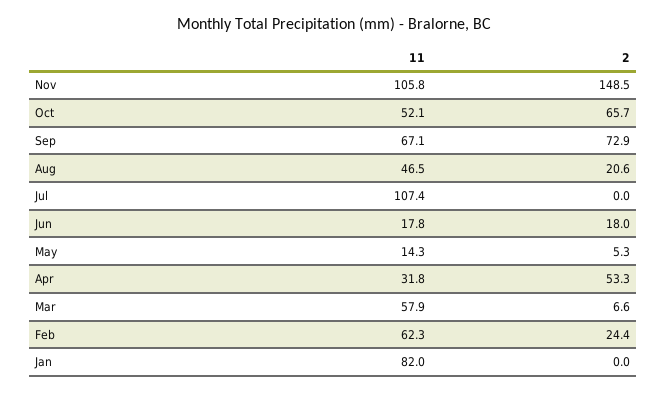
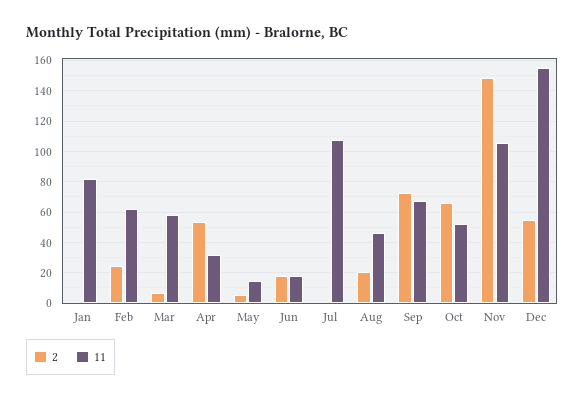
2, Dec: none -> 55
11, Dec: none -> 155

